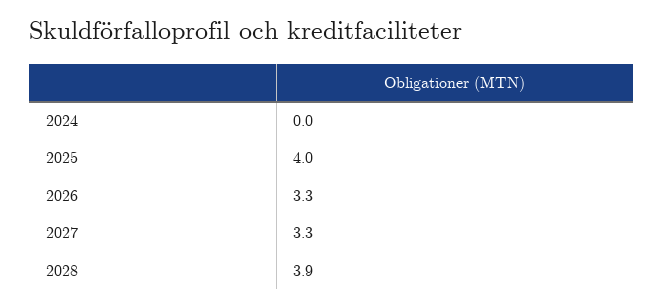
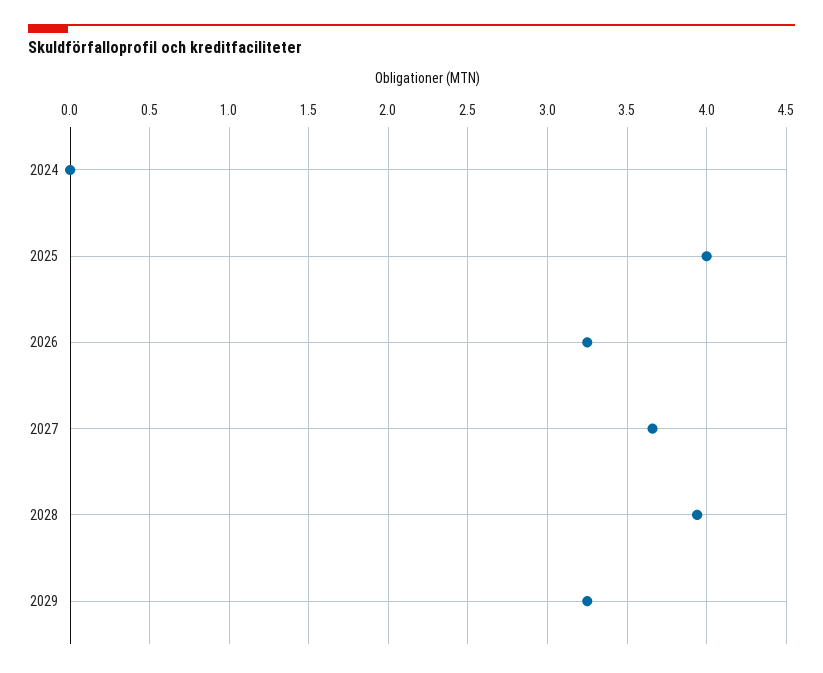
2027: 3.3 -> 3.65
2029: none -> 3.25

